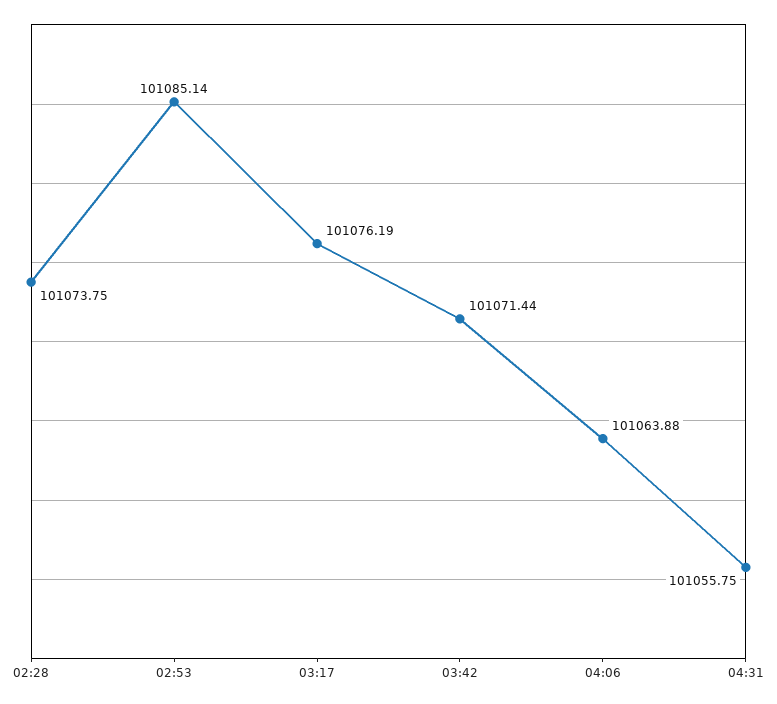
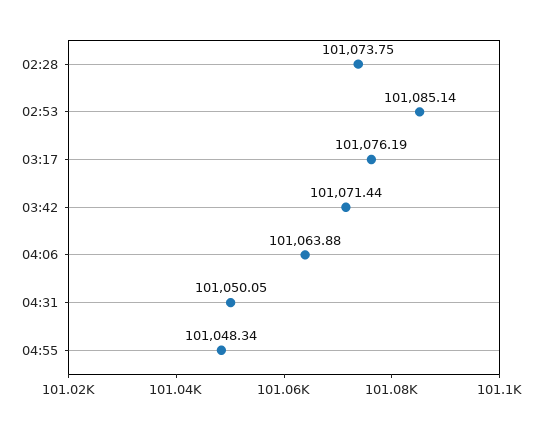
04:31: 101055.75 -> 101050.05
04:55: none -> 101048.34

